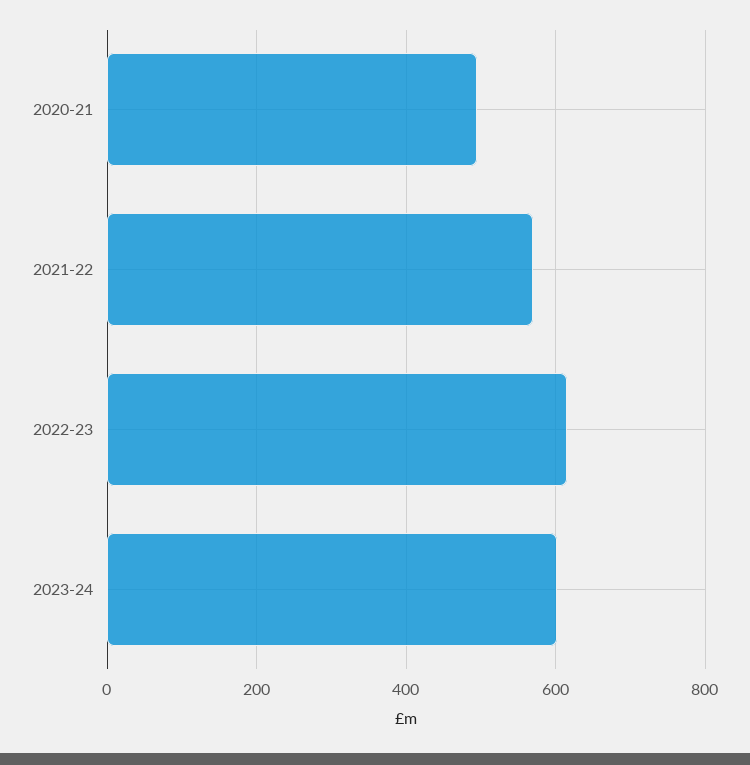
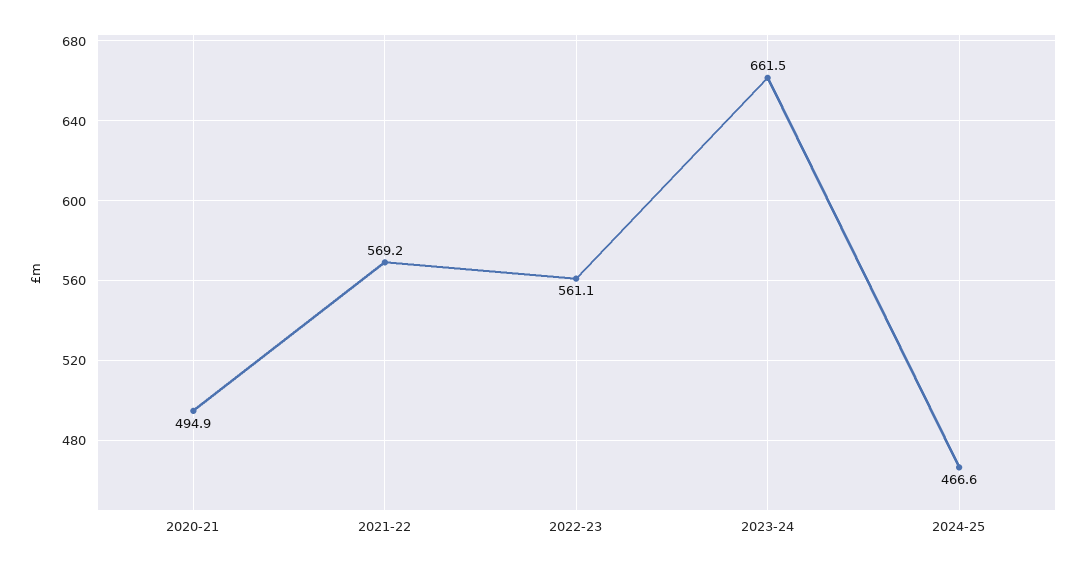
2022-23: 620 -> 561.1
2023-24: 600 -> 661.5
2024-25: none -> 466.6

